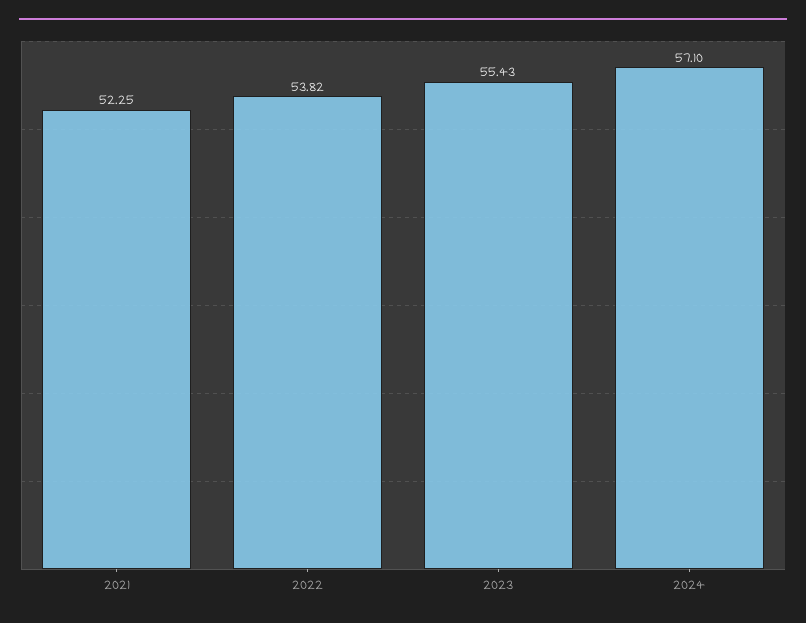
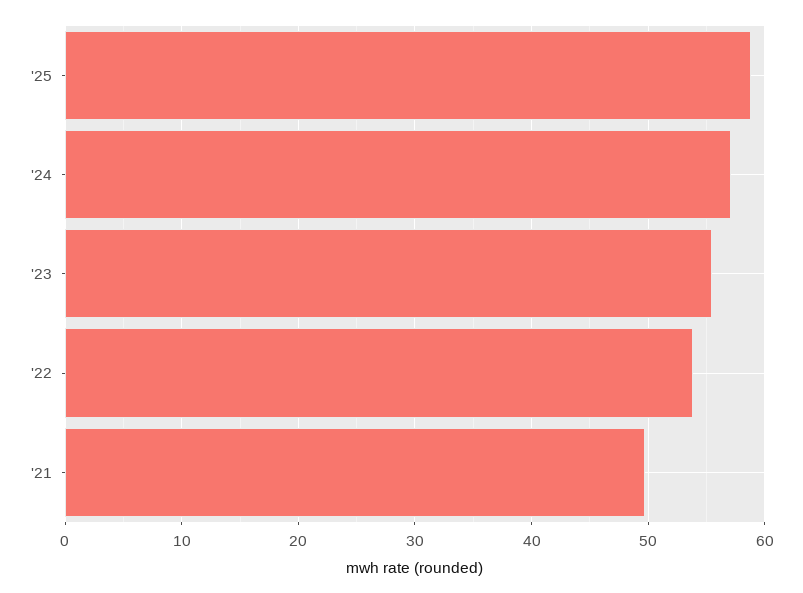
2021: 52.25 -> 50
'25: none -> 59

